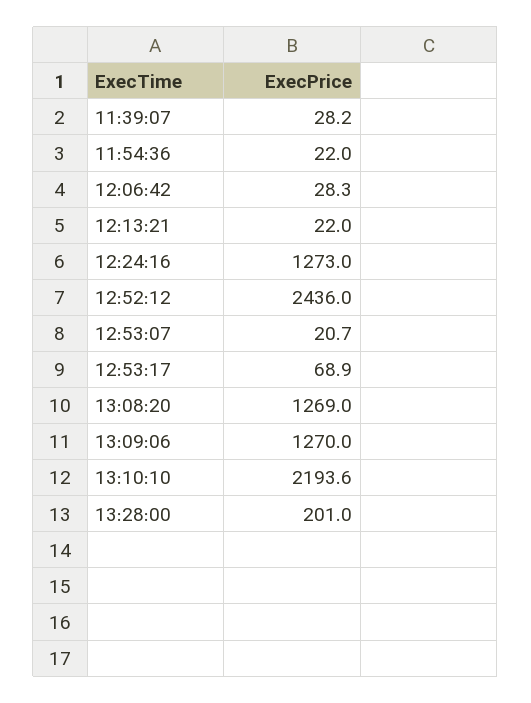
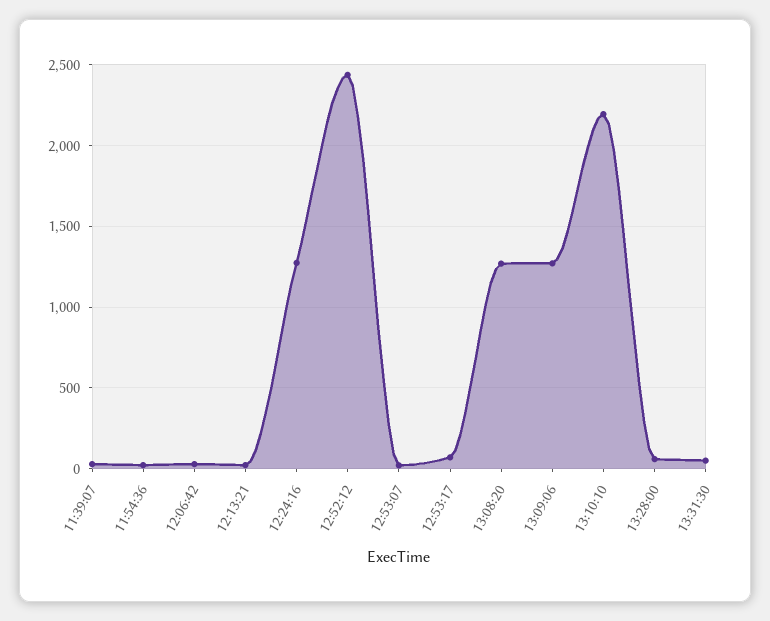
13:28:00: 201 -> 50
13:31:30: none -> 50

